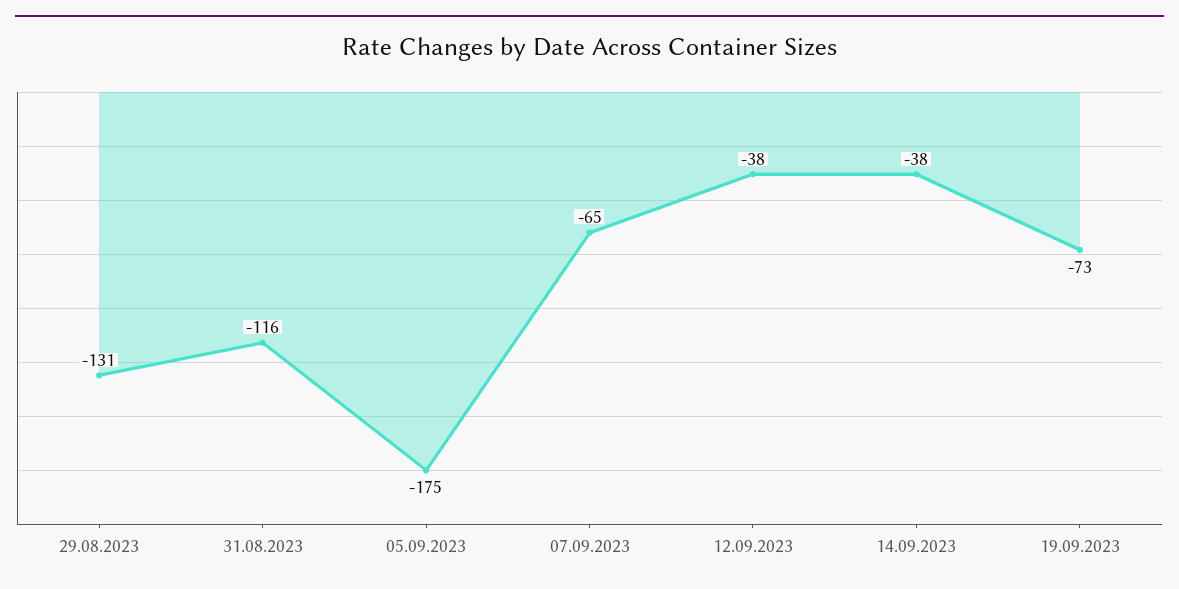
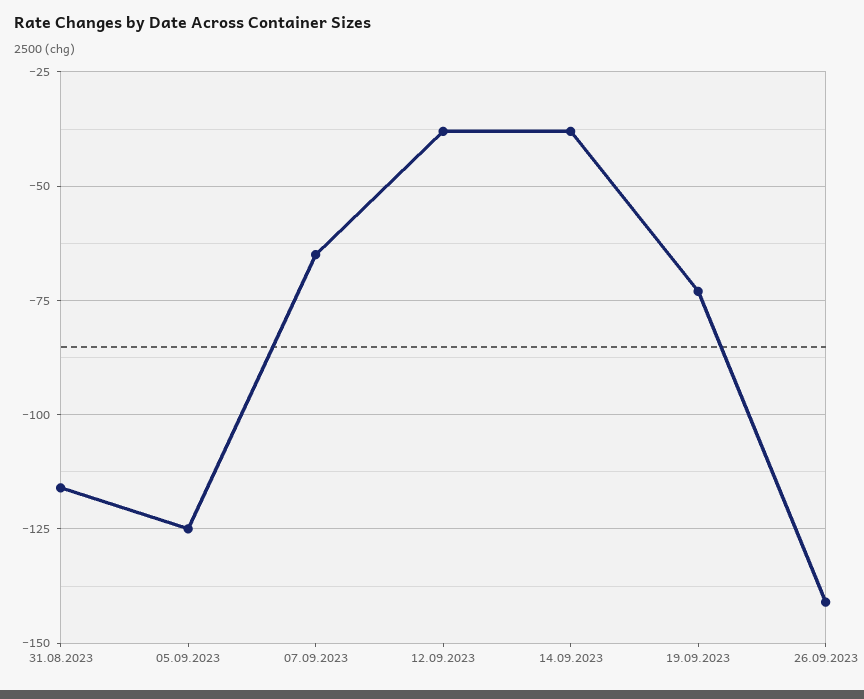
29.08.2023: -131 -> none
05.09.2023: -175 -> -125
26.09.2023: none -> -140

